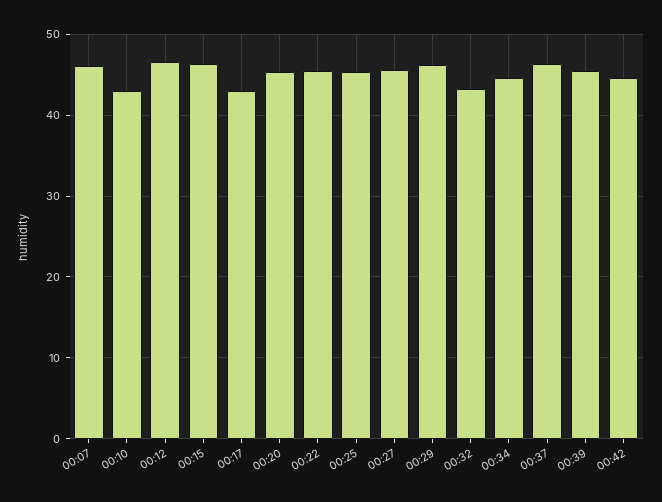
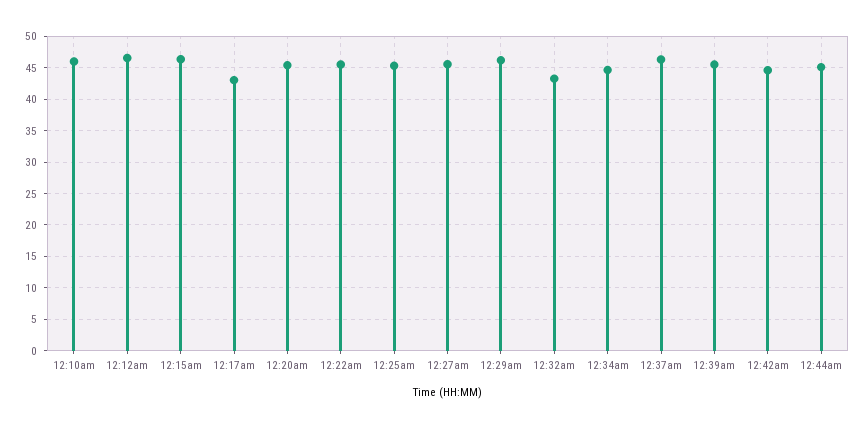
00:07: 46 -> none
00:10: 43 -> 46
12:44am: none -> 45

